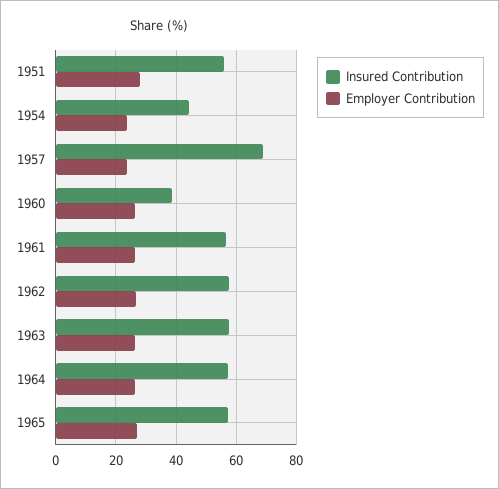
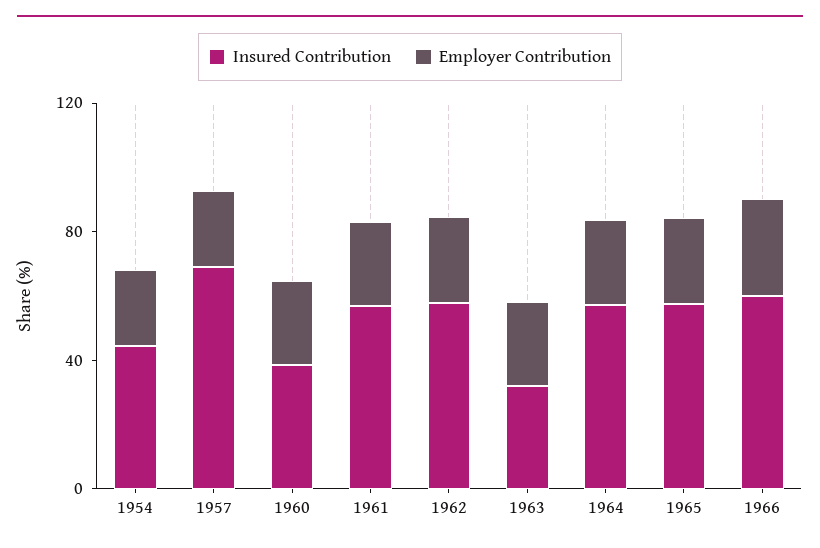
Insured Contribution, 1951: 56 -> none
Employer Contribution, 1951: 28 -> none
Insured Contribution, 1963: 58 -> 30
Insured Contribution, 1966: none -> 60
Employer Contribution, 1966: none -> 30

